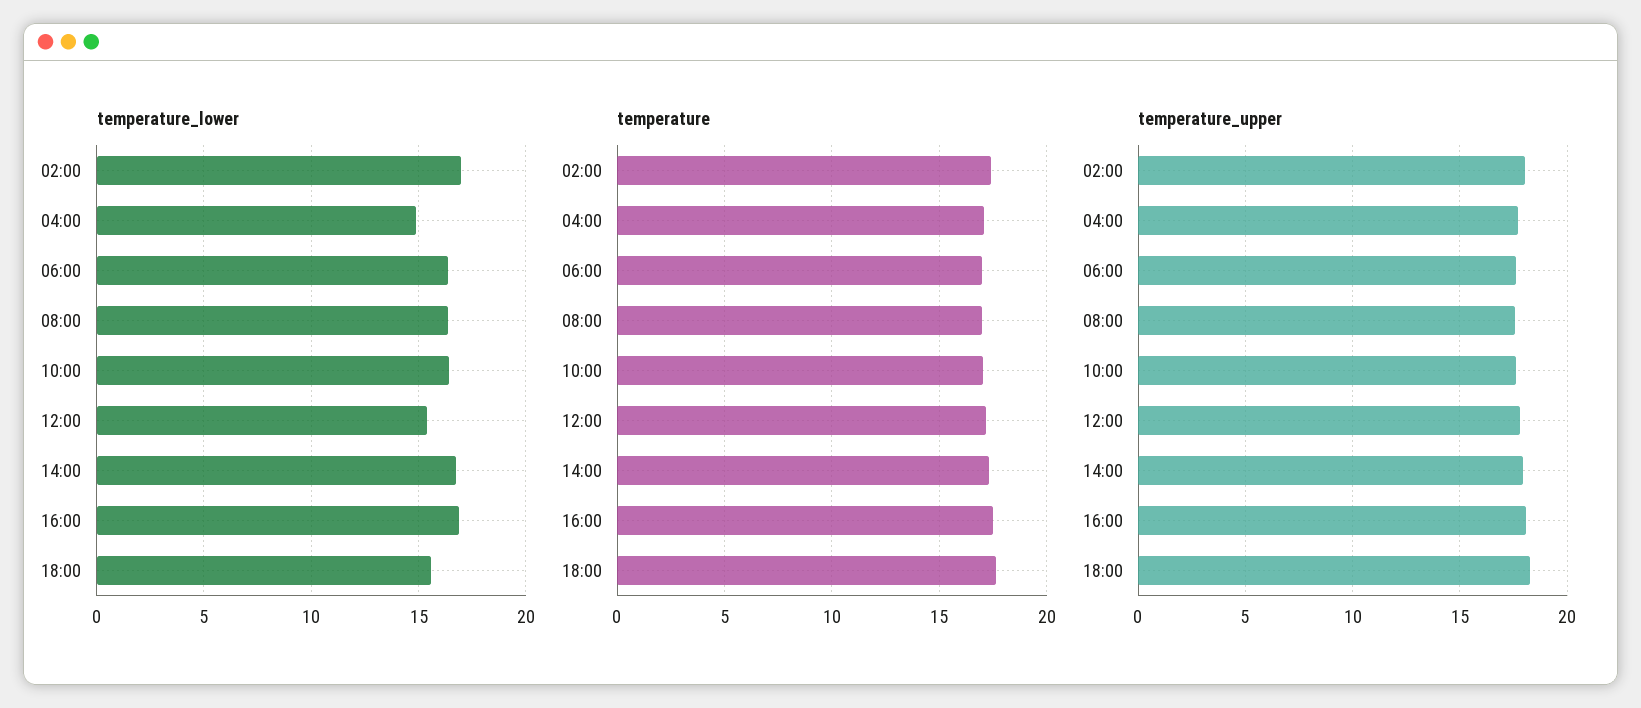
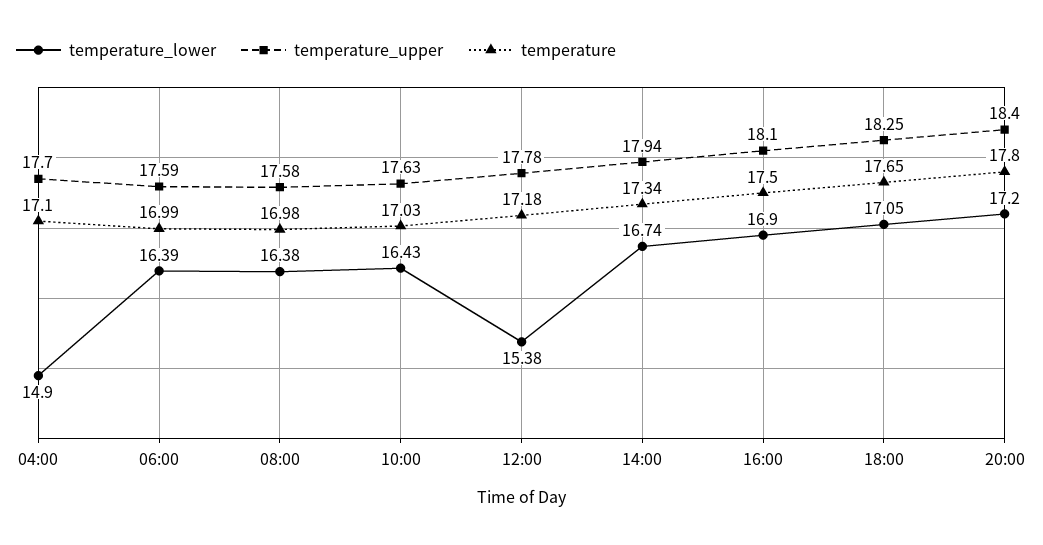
temperature_lower, 02:00: 17 -> none
temperature_lower, 18:00: 15.5 -> 17.05
temperature, 02:00: 17.5 -> none
temperature_upper, 02:00: 18 -> none
temperature_lower, 20:00: none -> 17.2
temperature_upper, 20:00: none -> 18.4
temperature, 20:00: none -> 17.8

